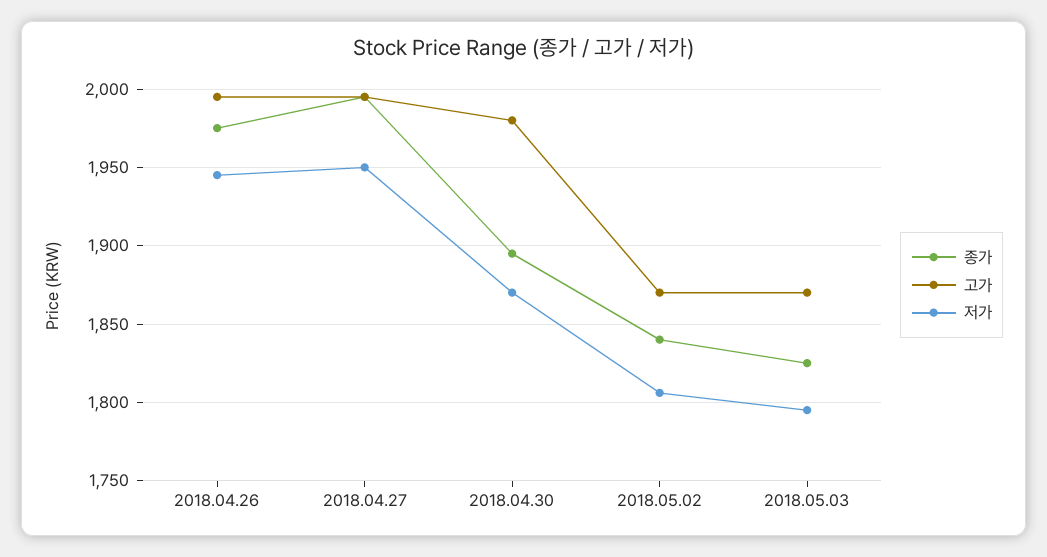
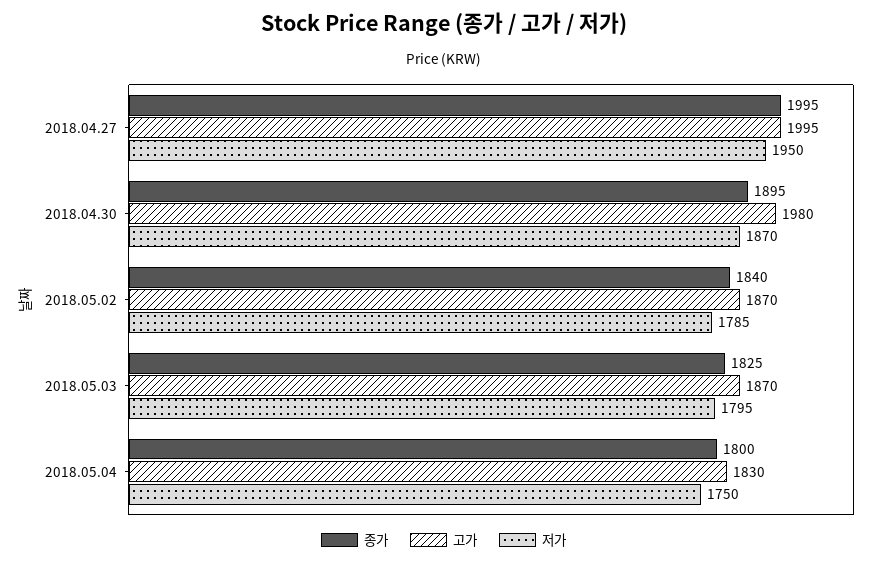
종가, 2018.04.26: 1975 -> none
고가, 2018.04.26: 1995 -> none
저가, 2018.04.26: 1945 -> none
저가, 2018.05.02: 1805 -> 1785
종가, 2018.05.04: none -> 1800
고가, 2018.05.04: none -> 1830
저가, 2018.05.04: none -> 1750

